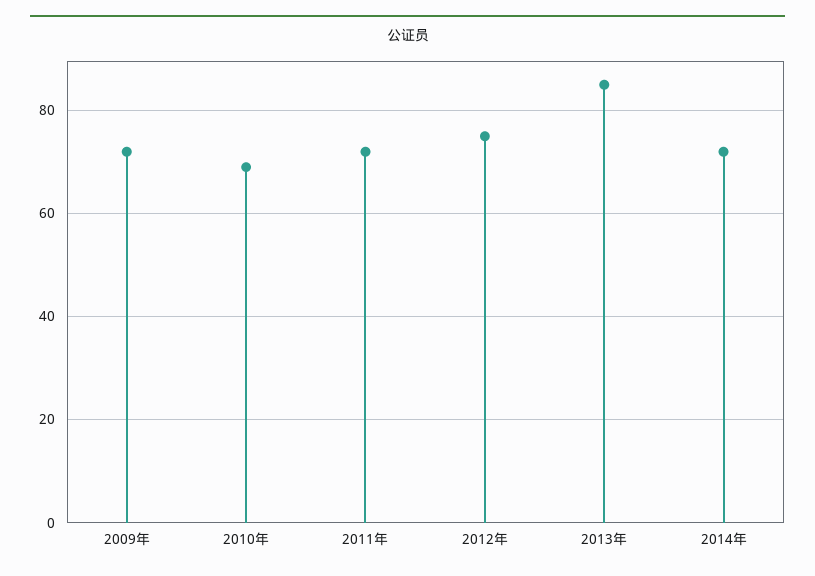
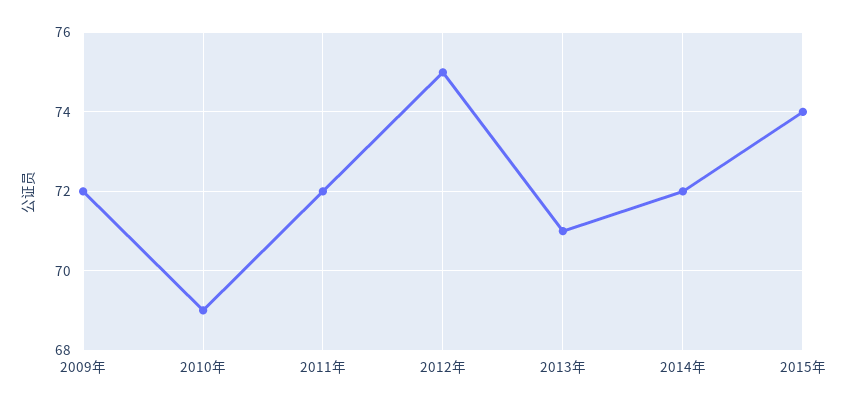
2013年: 85 -> 71
2015年: none -> 74

